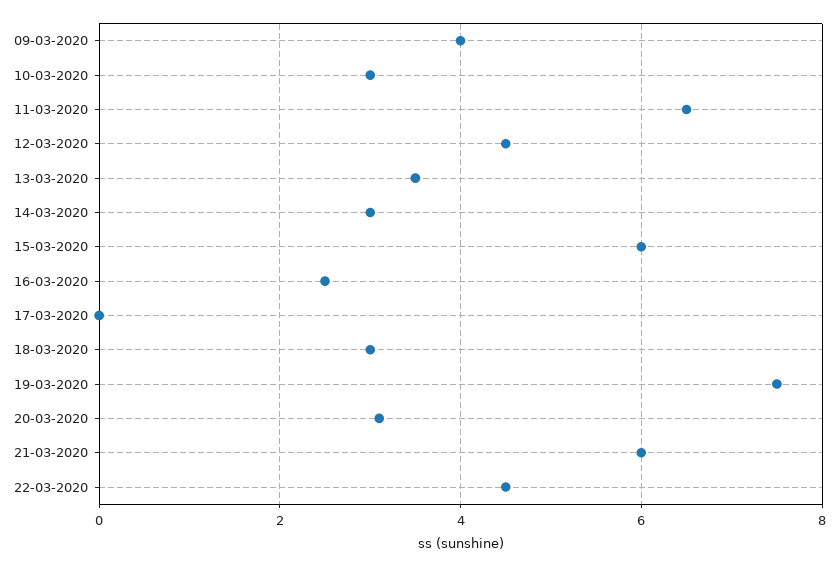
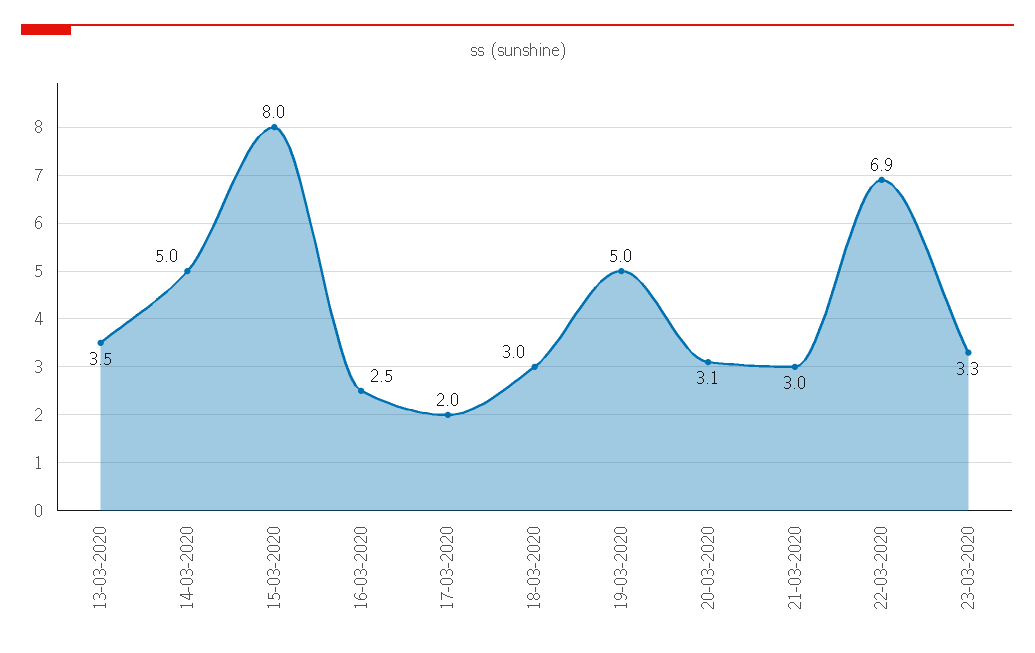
09-03-2020: 4 -> none
10-03-2020: 3 -> none
11-03-2020: 6.5 -> none
12-03-2020: 4.5 -> none
14-03-2020: 3 -> 5
15-03-2020: 6 -> 8
17-03-2020: 0 -> 2
19-03-2020: 7.5 -> 5
21-03-2020: 6 -> 3
22-03-2020: 4.5 -> 6.9
23-03-2020: none -> 3.3

